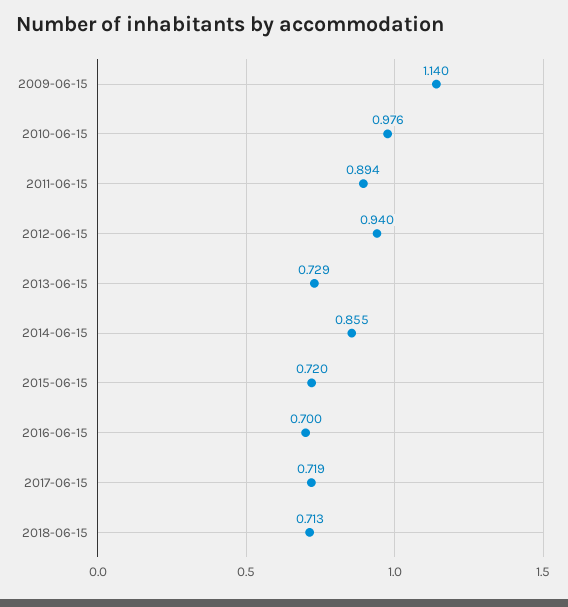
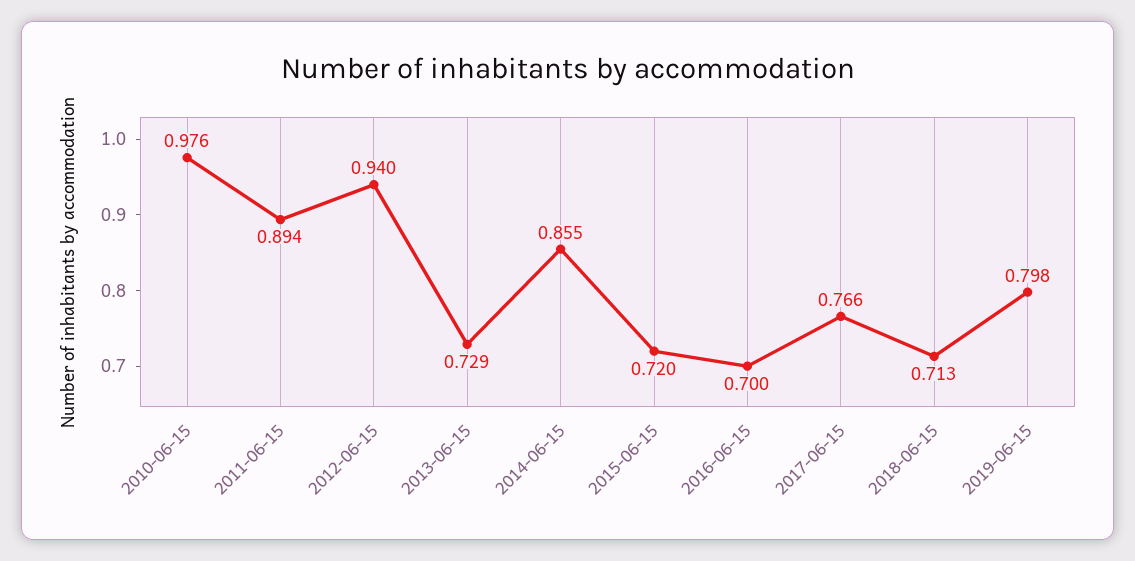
2009-06-15: 1.14 -> none
2017-06-15: 0.719 -> 0.766
2019-06-15: none -> 0.798

